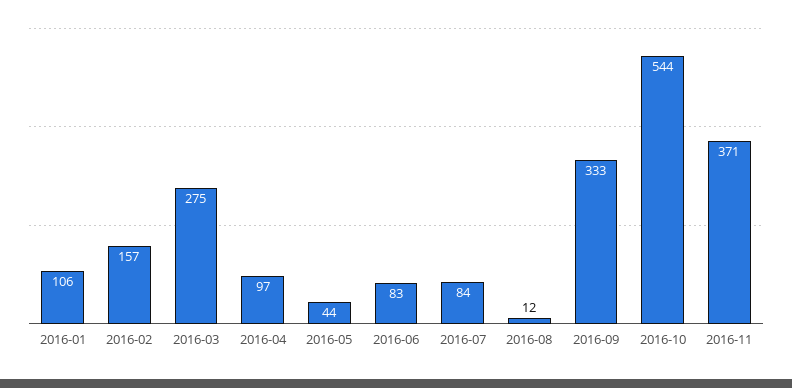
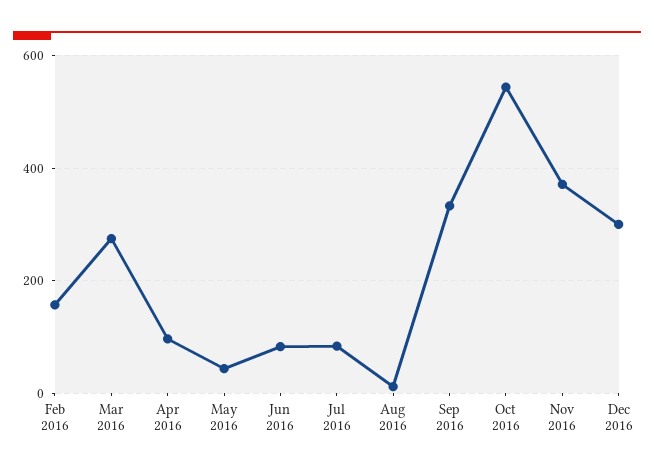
2016-01: 106 -> none
Dec 2016: none -> 300

